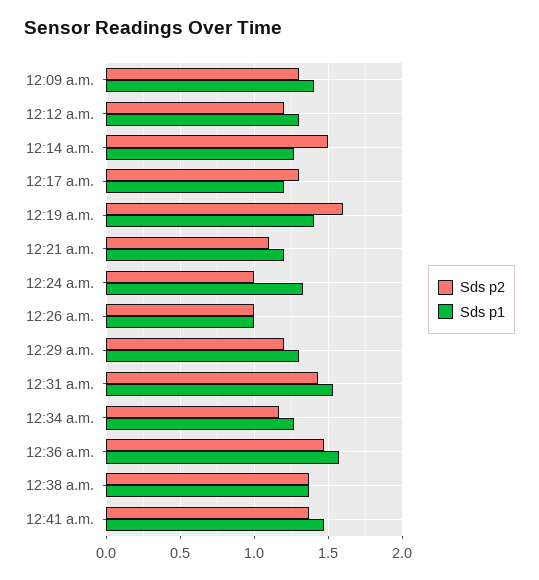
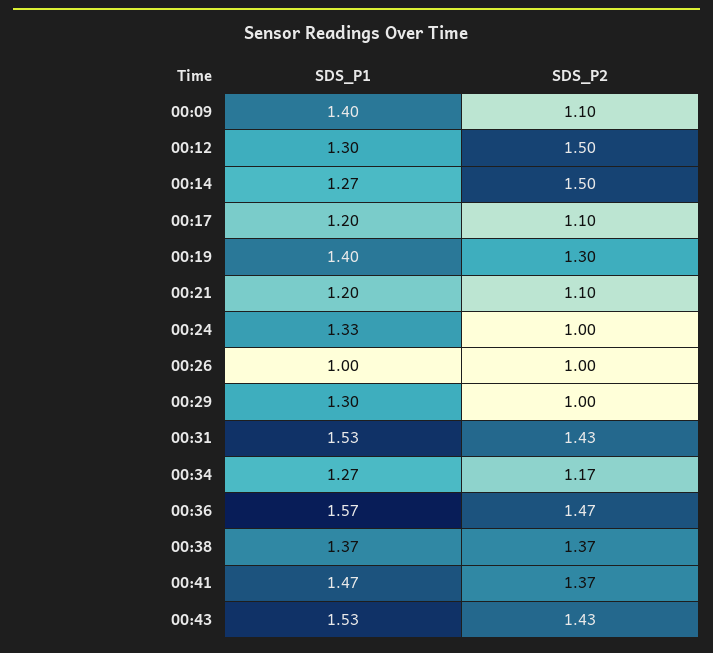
Sds p2, 12:09 a.m.: 1.3 -> 1.1
Sds p2, 12:12 a.m.: 1.2 -> 1.5
Sds p2, 12:17 a.m.: 1.3 -> 1.1
Sds p2, 12:19 a.m.: 1.6 -> 1.3
Sds p2, 12:29 a.m.: 1.2 -> 1
Sds p1, 00:43: none -> 1.53
Sds p2, 00:43: none -> 1.43

